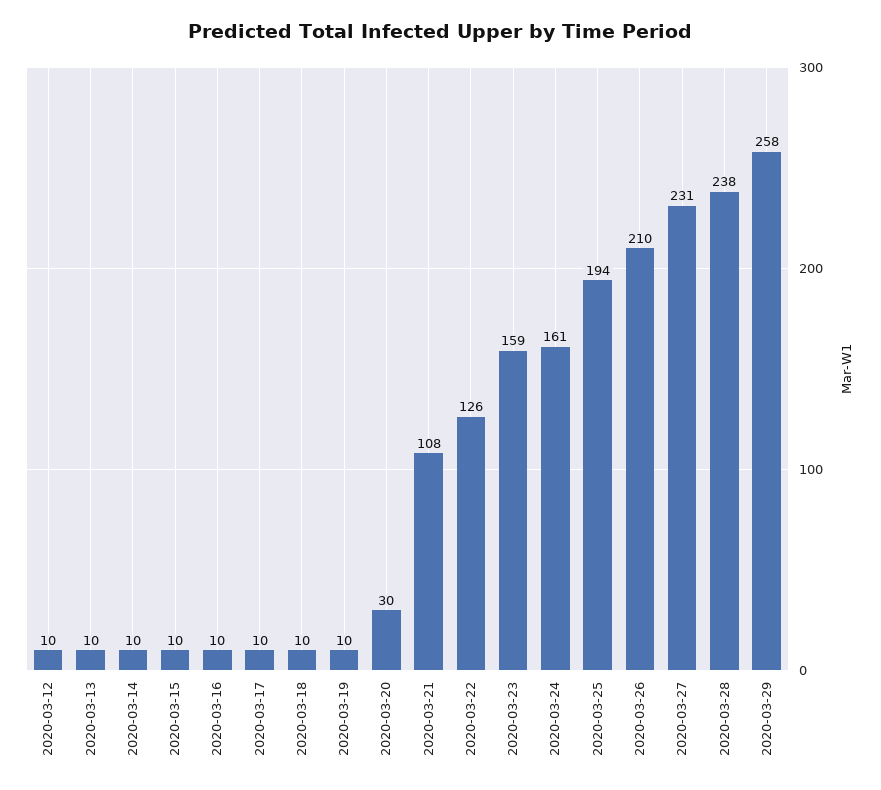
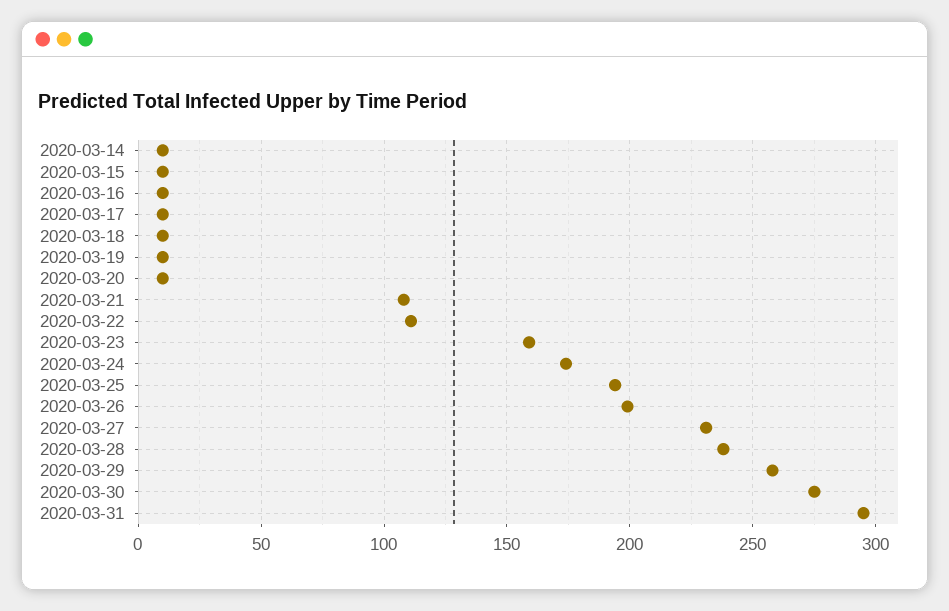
2020-03-12: 10 -> none
2020-03-13: 10 -> none
2020-03-20: 30 -> 10
2020-03-22: 126 -> 110
2020-03-24: 161 -> 175
2020-03-26: 210 -> 200
2020-03-30: none -> 275
2020-03-31: none -> 295

